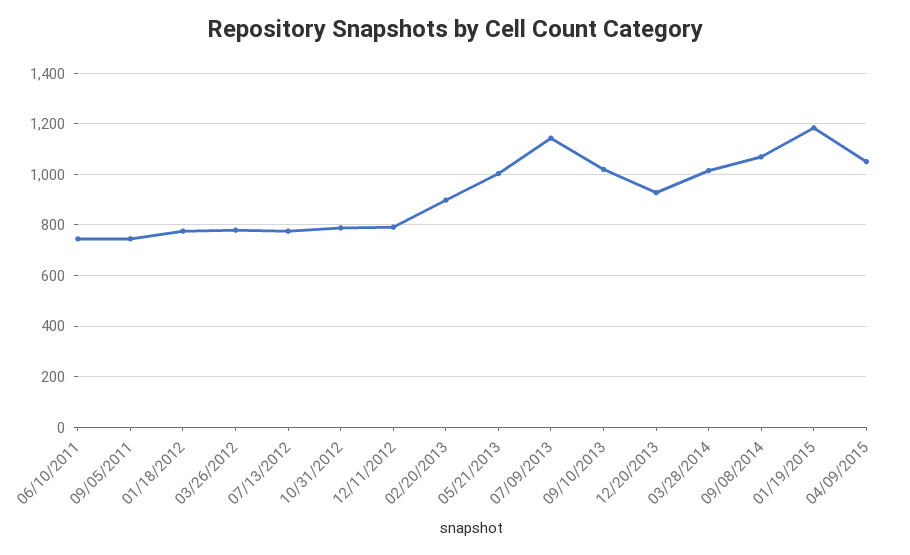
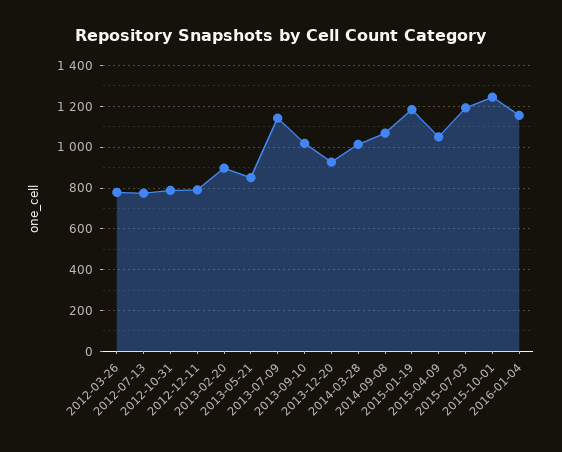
06/10/2011: 750 -> none
09/05/2011: 750 -> none
01/18/2012: 775 -> none
05/21/2013: 1000 -> 850
2015-07-03: none -> 1200
2015-10-01: none -> 1250
2016-01-04: none -> 1150

